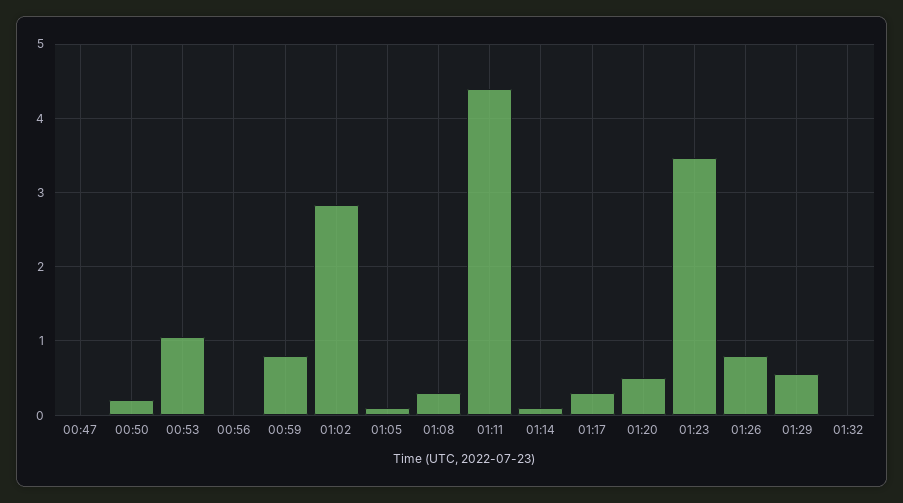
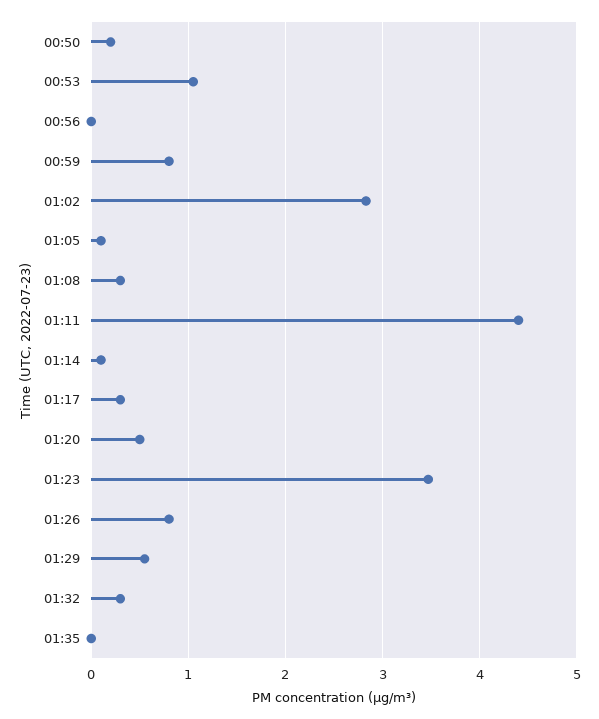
00:47: 0 -> none
01:32: 0 -> 0.3
01:35: none -> 0

